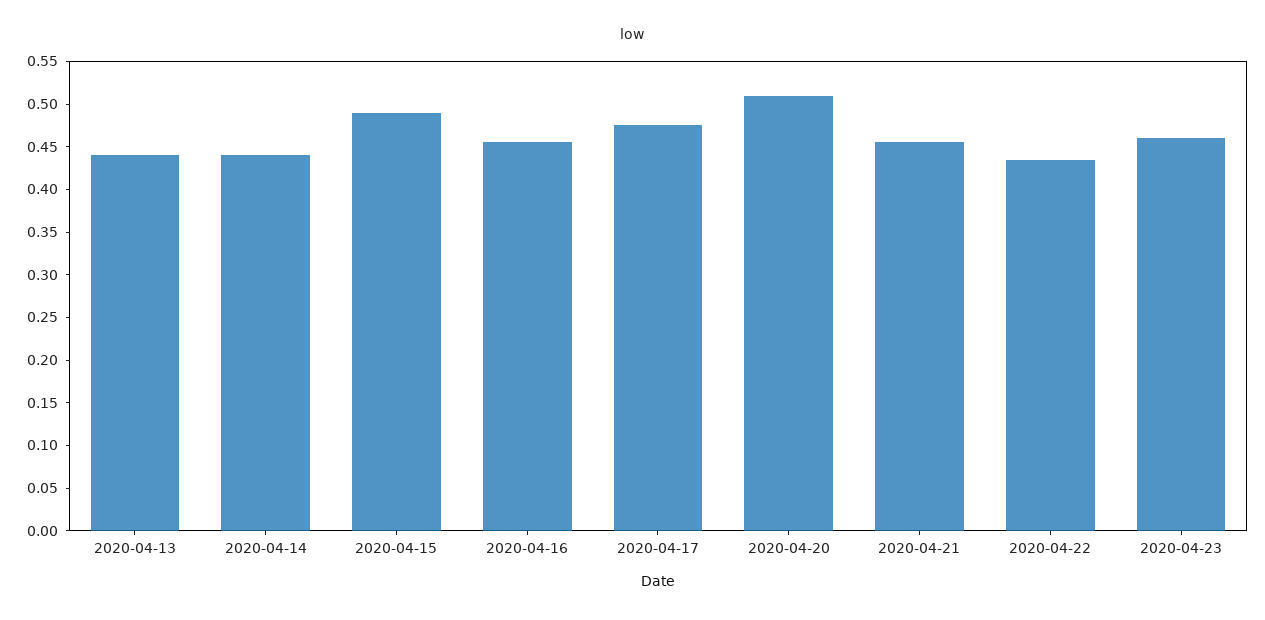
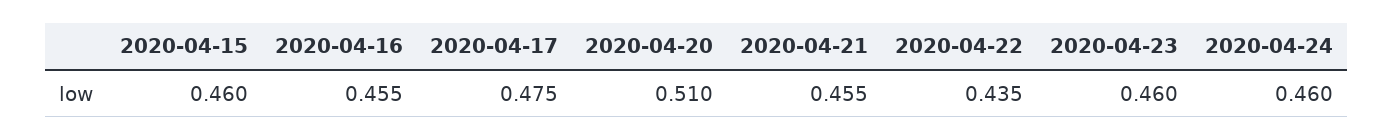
2020-04-13: 0.44 -> none
2020-04-14: 0.44 -> none
2020-04-15: 0.49 -> 0.46
2020-04-24: none -> 0.46

